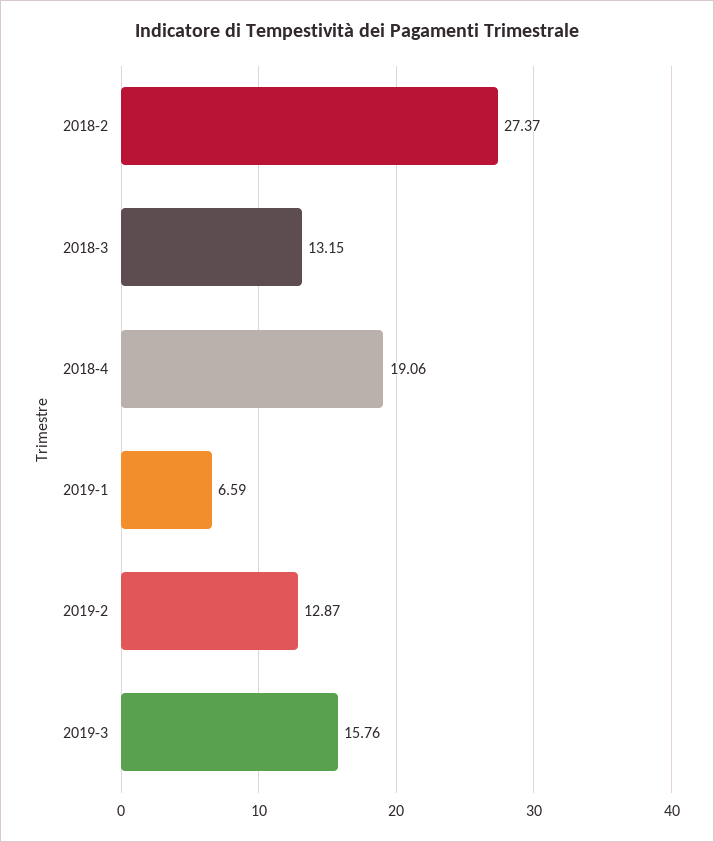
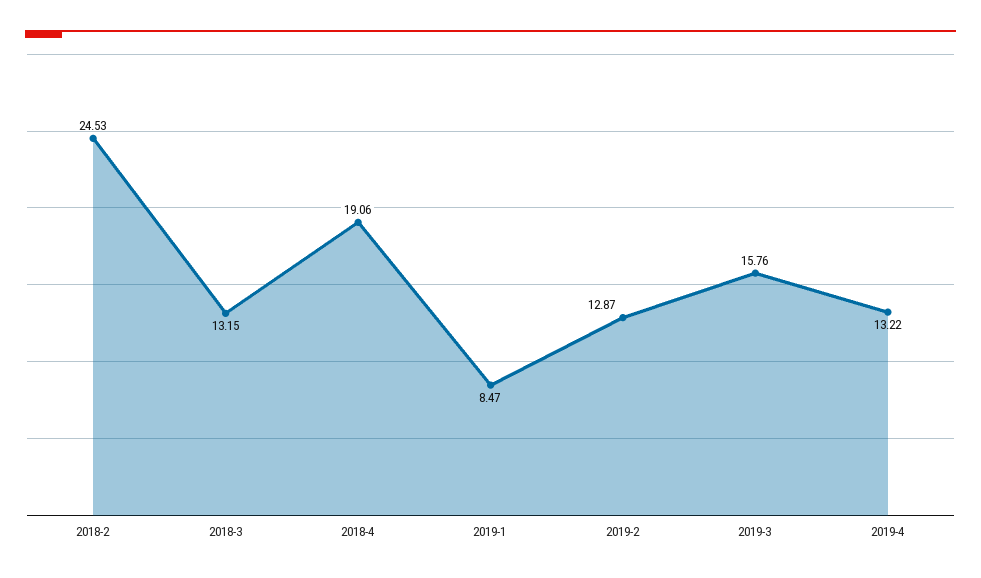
2018-2: 27.37 -> 24.53
2019-1: 6.59 -> 8.47
2019-4: none -> 13.22

